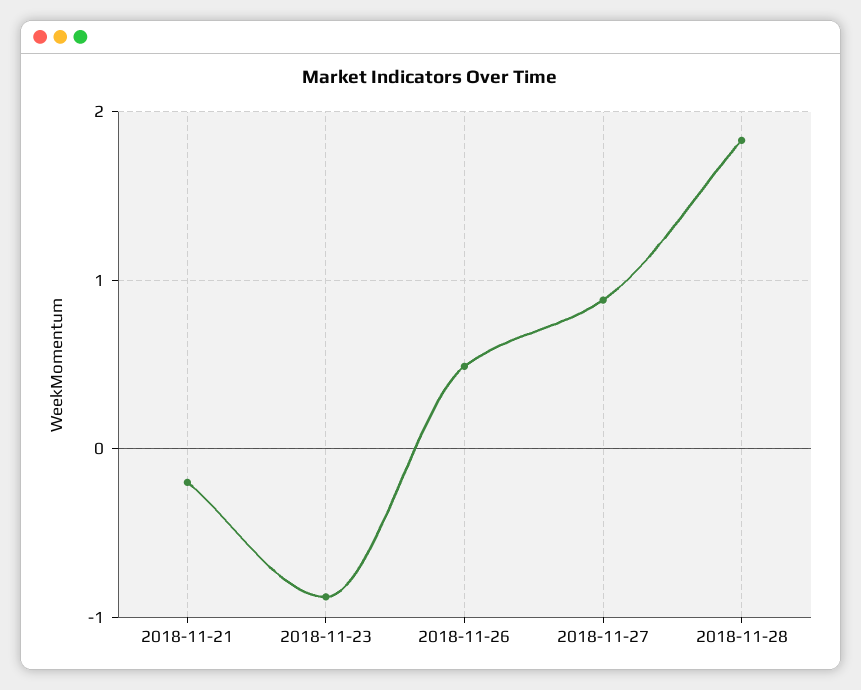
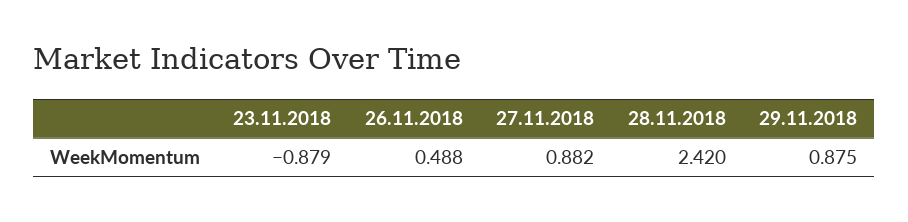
2018-11-21: -0.2 -> none
2018-11-28: 1.8 -> 2.42
29.11.2018: none -> 0.875

